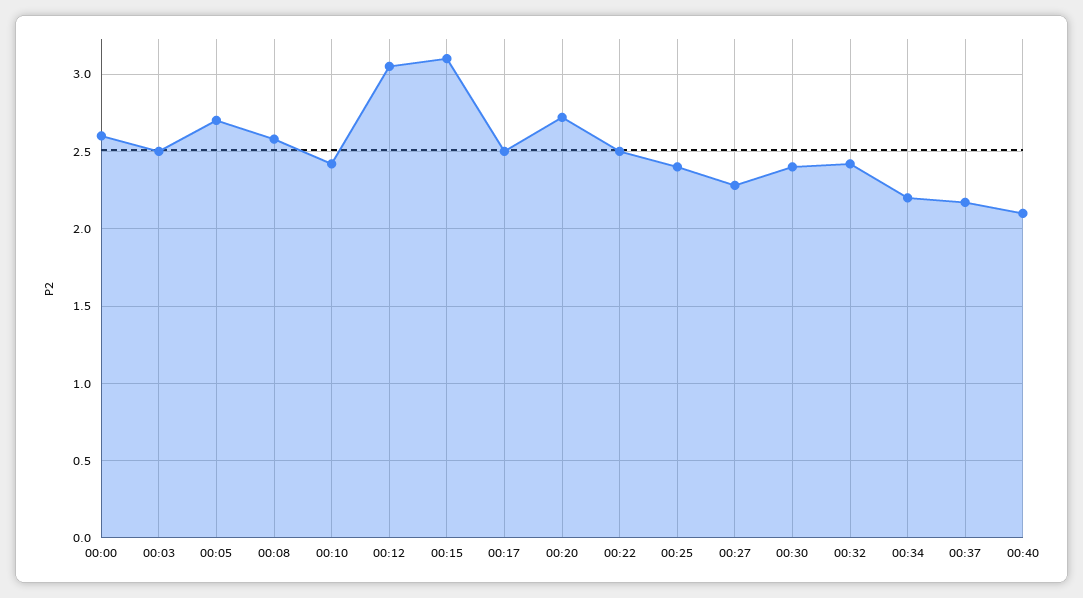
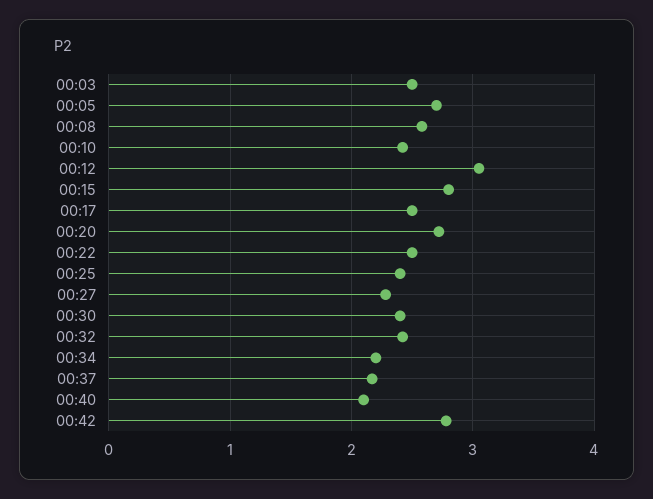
00:00: 2.6 -> none
00:15: 3.1 -> 2.8
00:42: none -> 2.8

